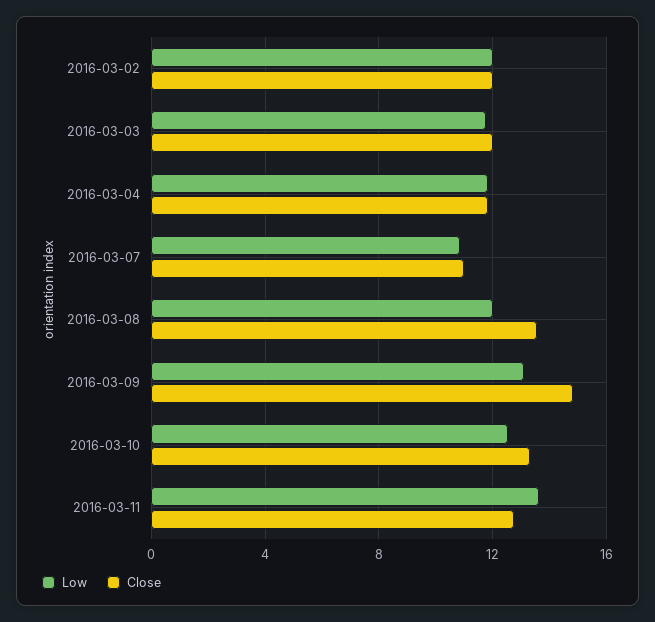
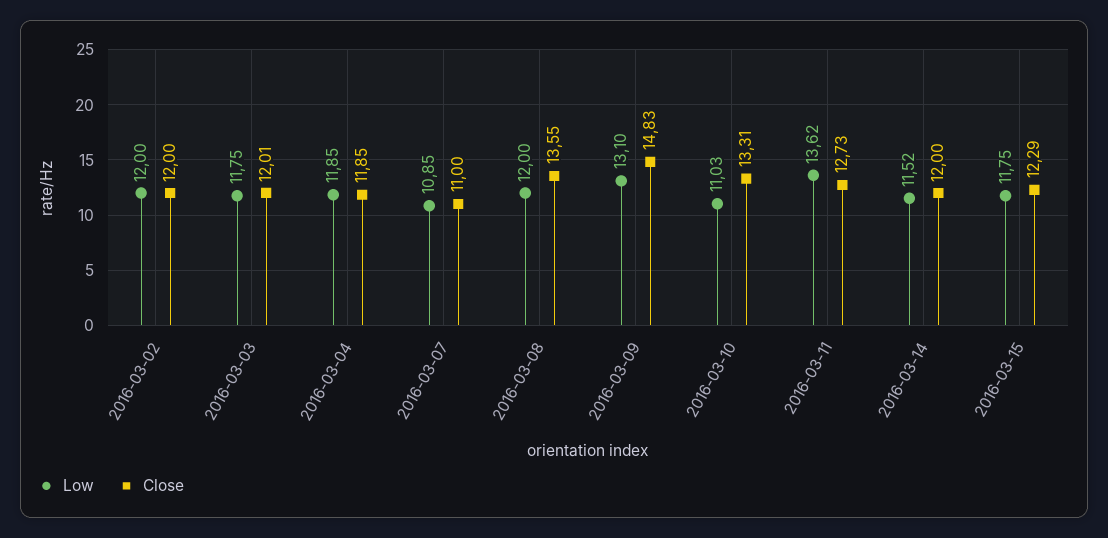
Low, 2016-03-10: 12.5 -> 11.03
Low, 2016-03-14: none -> 11.52
Close, 2016-03-14: none -> 12
Low, 2016-03-15: none -> 11.75
Close, 2016-03-15: none -> 12.29

